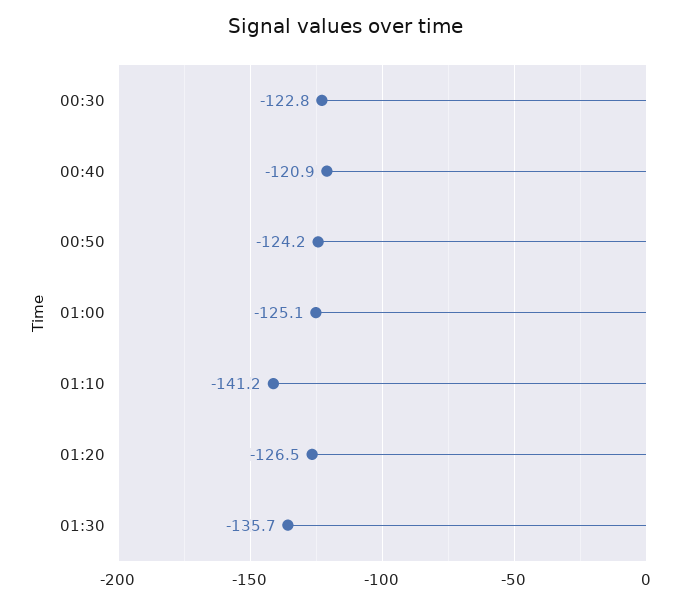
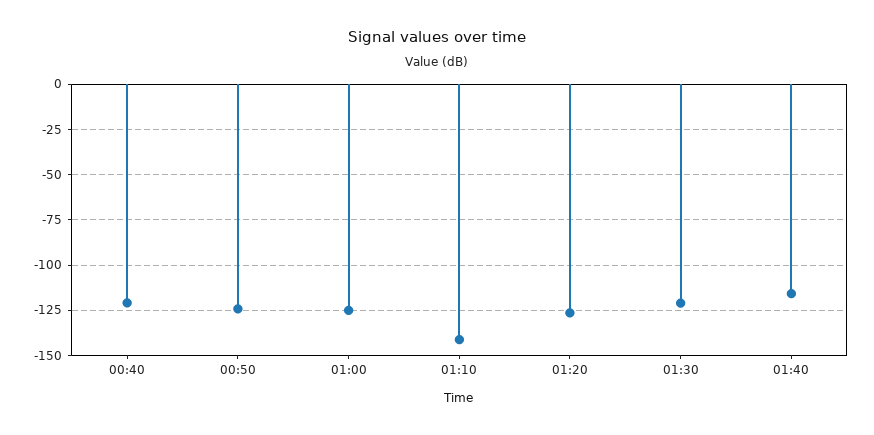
00:30: -122.8 -> none
01:30: -135.7 -> -120
01:40: none -> -115

